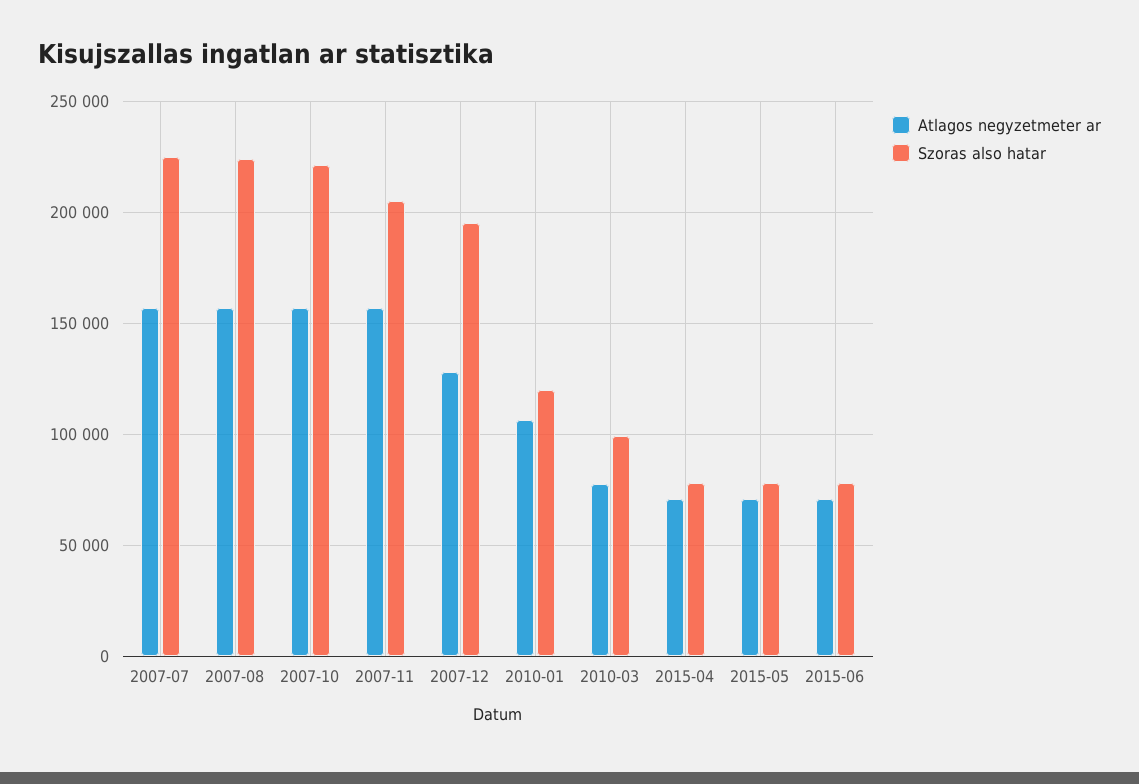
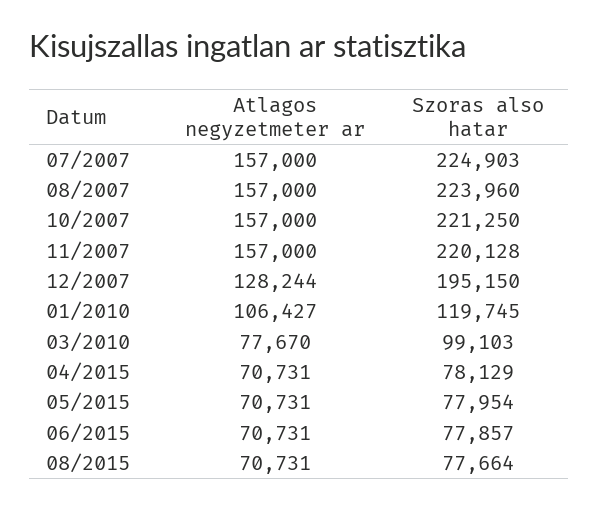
Szoras also hatar, 2007-11: 205000 -> 220128
Atlagos negyzetmeter ar, 08/2015: none -> 70731
Szoras also hatar, 08/2015: none -> 77664

